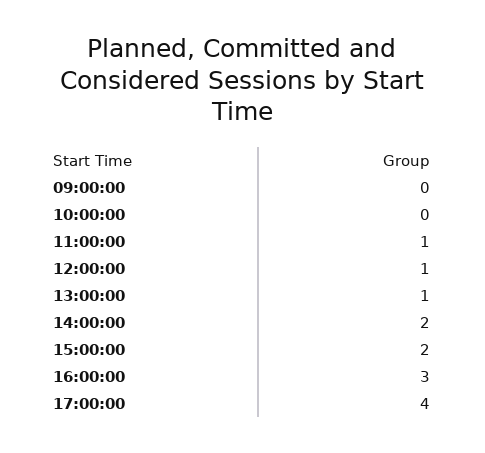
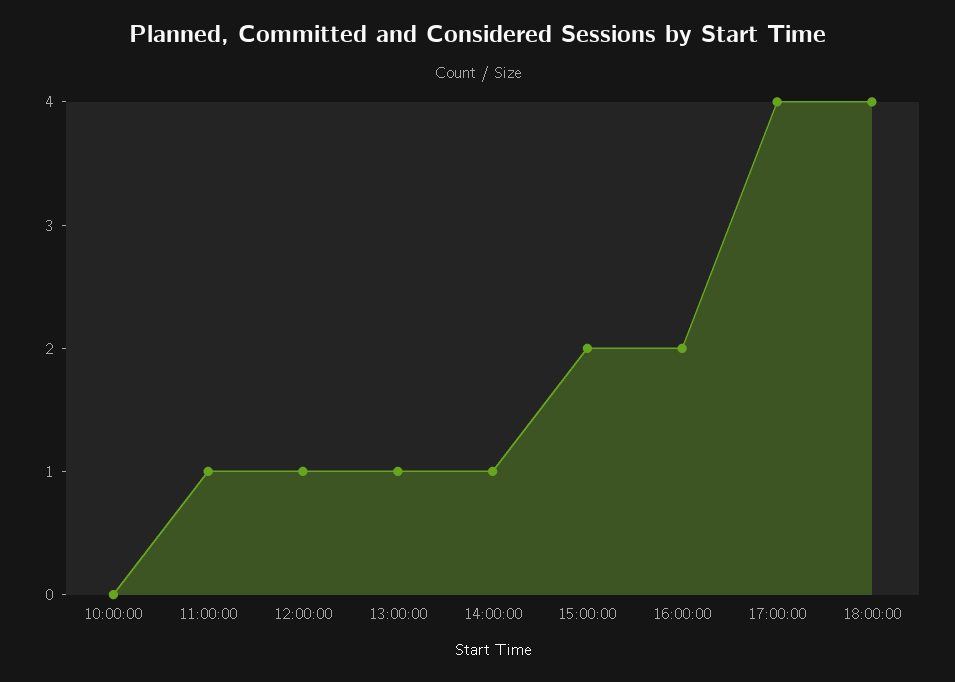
09:00:00: 0 -> none
14:00:00: 2 -> 1
16:00:00: 3 -> 2
18:00:00: none -> 4

